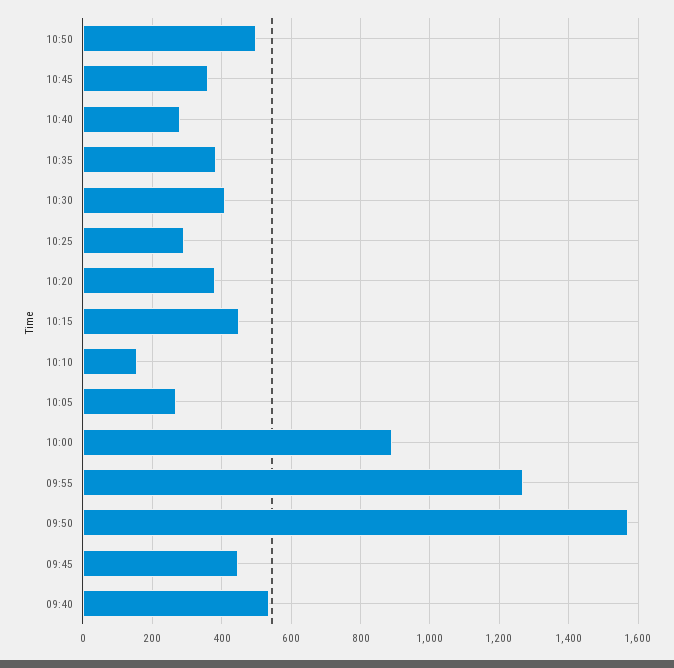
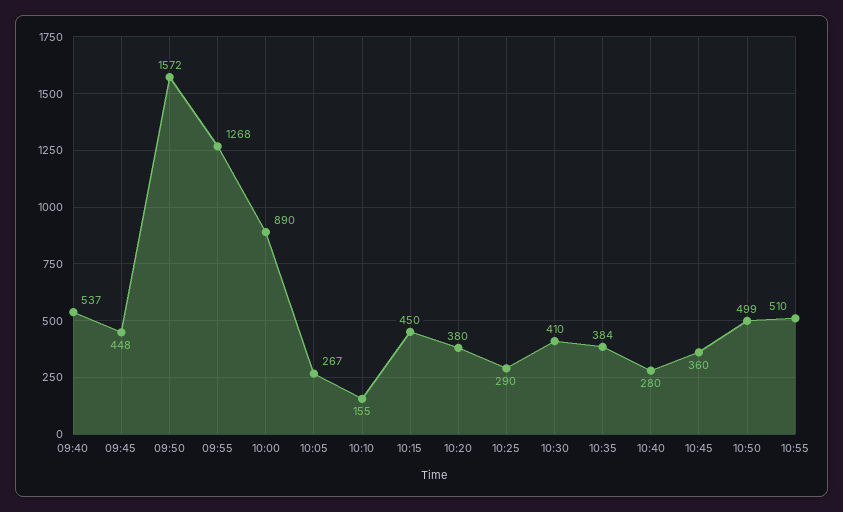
10:55: none -> 510

